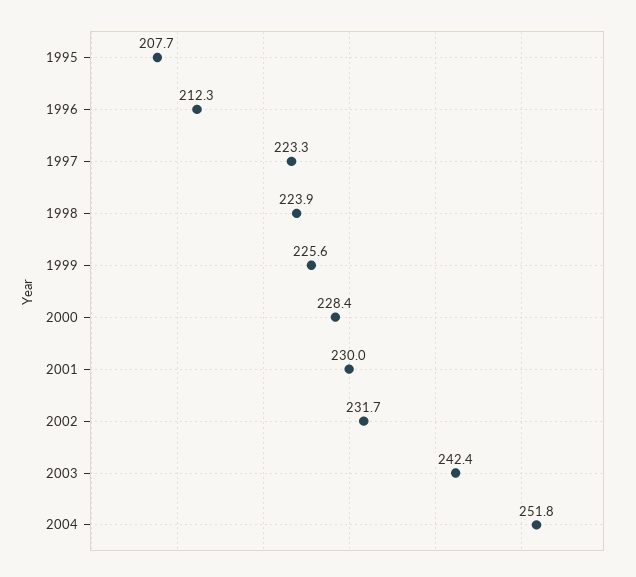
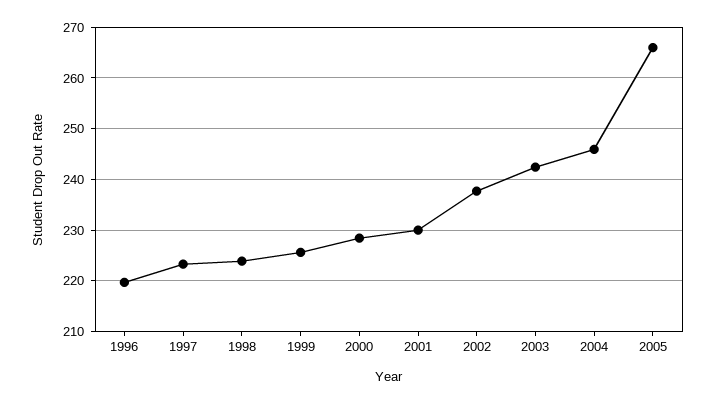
1995: 207.7 -> none
1996: 212.3 -> 220
2002: 231.7 -> 238
2004: 251.8 -> 246
2005: none -> 266

